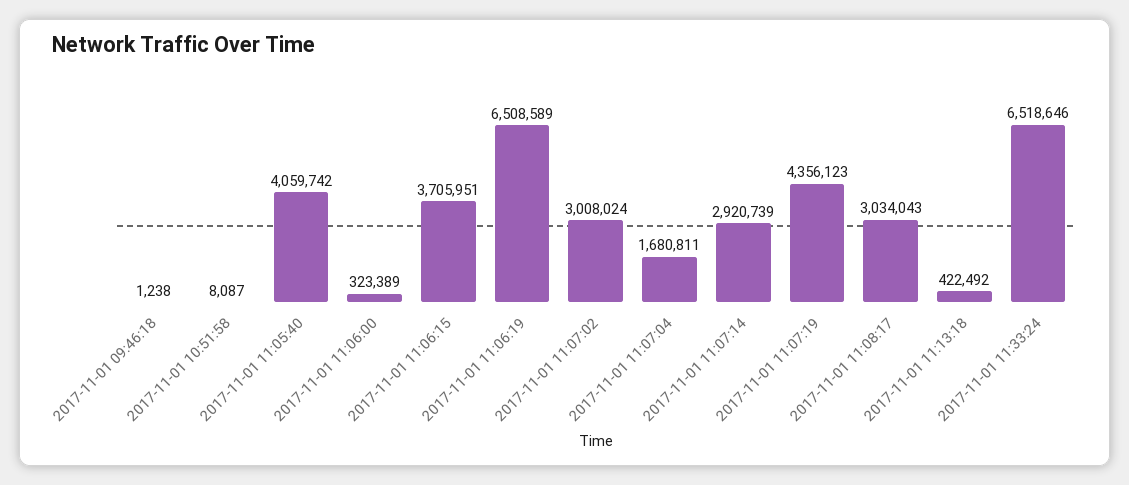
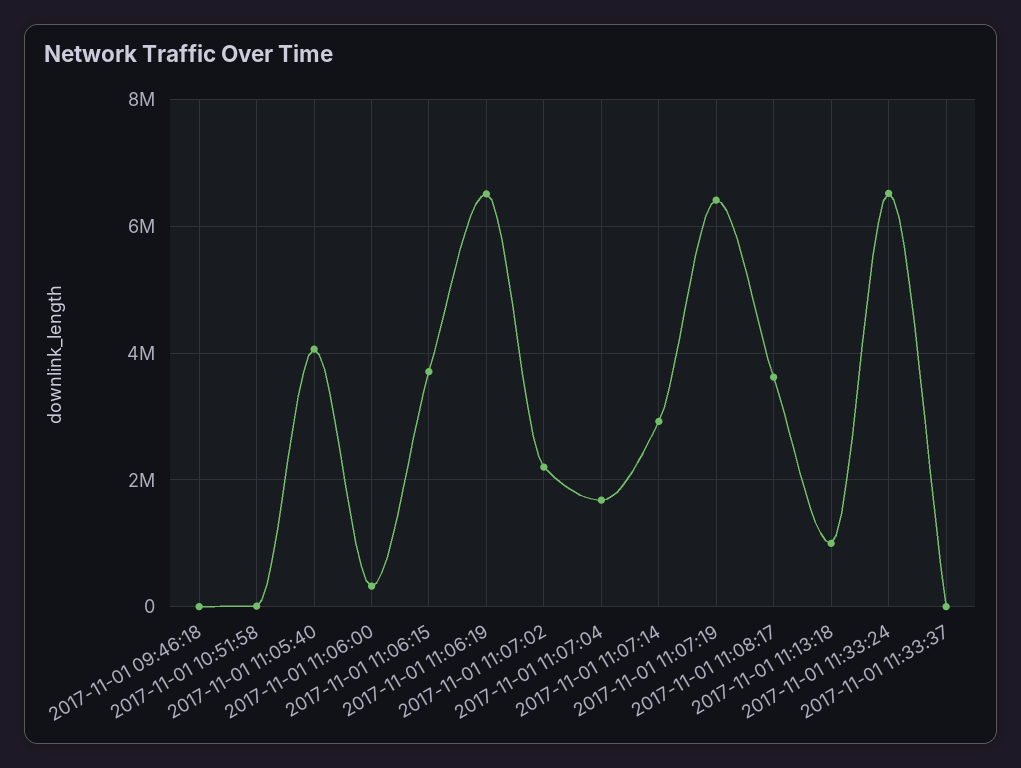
2017-11-01 11:07:02: 3008024 -> 2200000
2017-11-01 11:07:19: 4356123 -> 6400000
2017-11-01 11:08:17: 3034043 -> 3600000
2017-11-01 11:13:18: 422492 -> 1000000
2017-11-01 11:33:37: none -> 0

